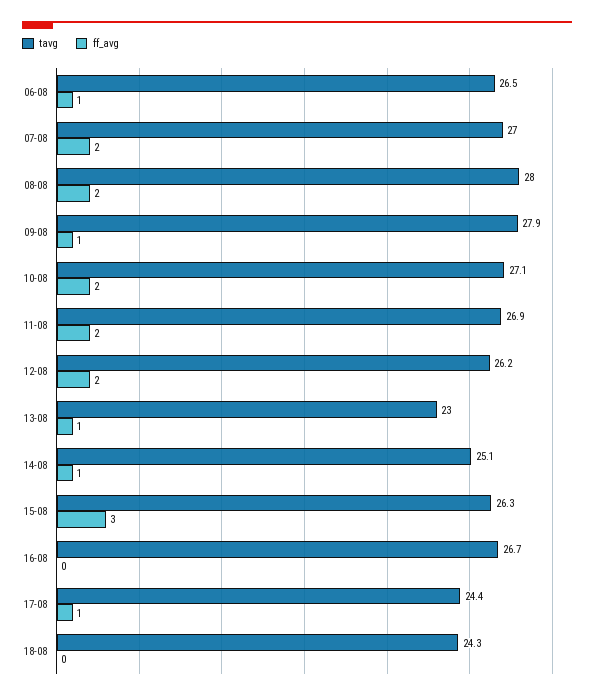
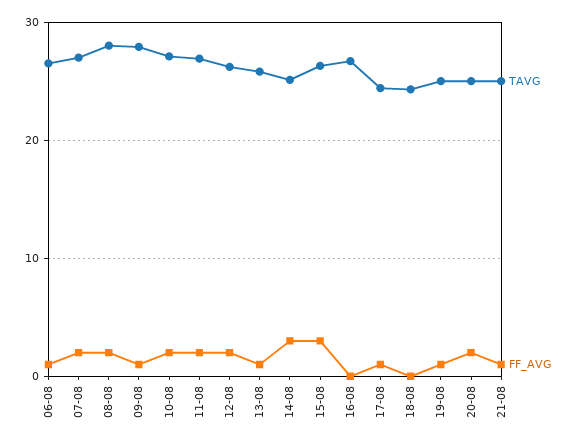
tavg, 13-08: 23 -> 26
ff_avg, 14-08: 1 -> 3
tavg, 19-08: none -> 25
ff_avg, 19-08: none -> 1
tavg, 20-08: none -> 25
ff_avg, 20-08: none -> 2
tavg, 21-08: none -> 25
ff_avg, 21-08: none -> 1

